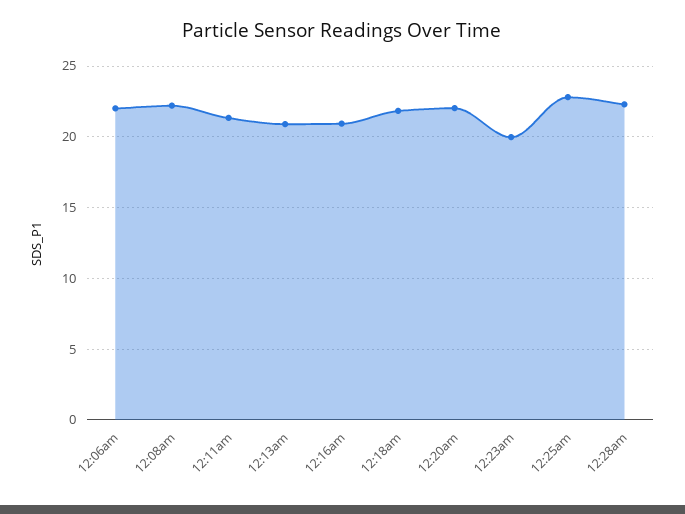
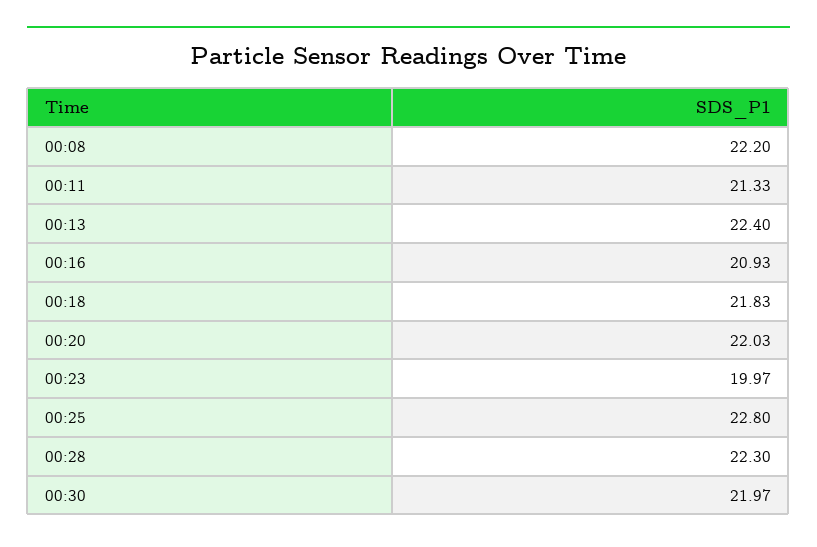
12:06am: 22 -> none
12:13am: 21 -> 22.4
00:30: none -> 21.97

